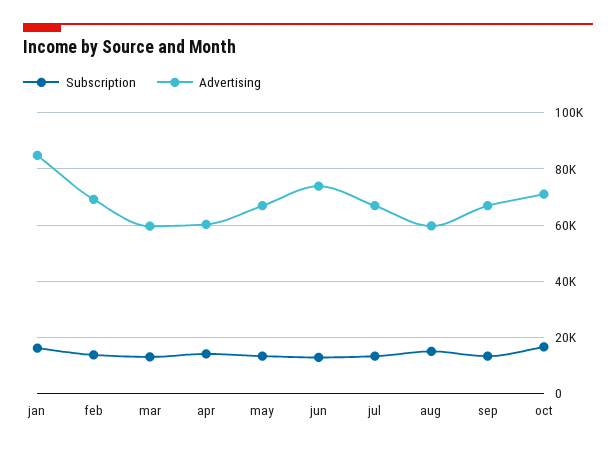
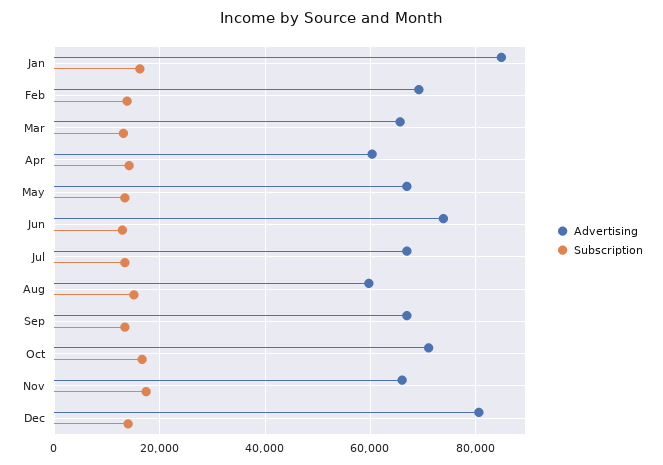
Advertising, mar: 60000 -> 66000
Advertising, Nov: none -> 66000
Subscription, Nov: none -> 18000
Advertising, Dec: none -> 80000
Subscription, Dec: none -> 14000

